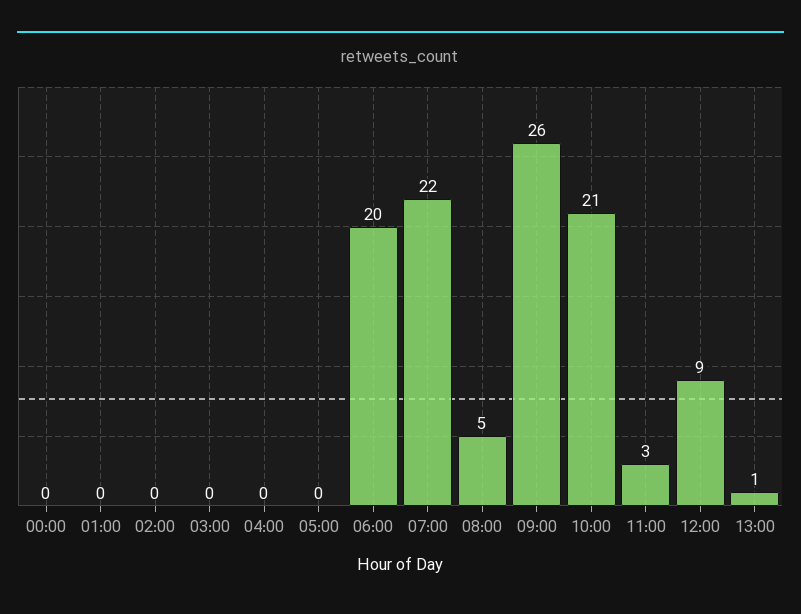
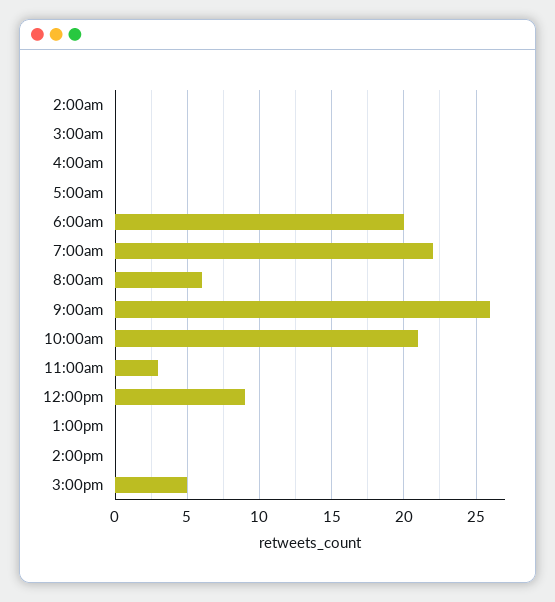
00:00: 0 -> none
01:00: 0 -> none
08:00: 5 -> 6
13:00: 1 -> 0
2:00pm: none -> 0
3:00pm: none -> 5

